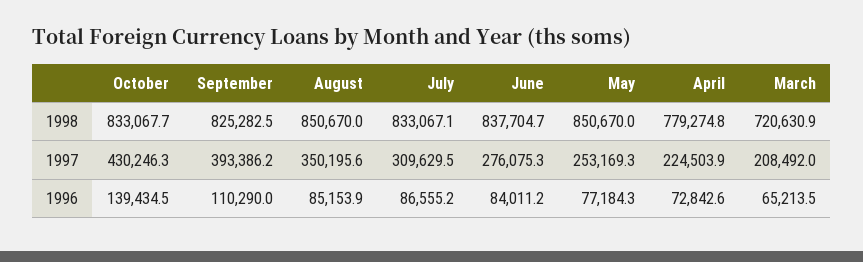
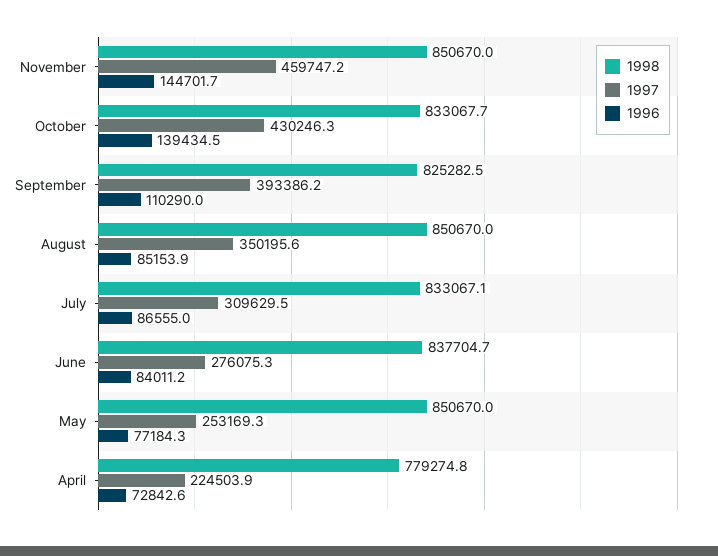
1998, March: 720630.9 -> none
1997, March: 208492 -> none
1996, July: 86555.2 -> 86555
1996, March: 65213.5 -> none
1998, November: none -> 850670
1997, November: none -> 459747.2
1996, November: none -> 144701.7

